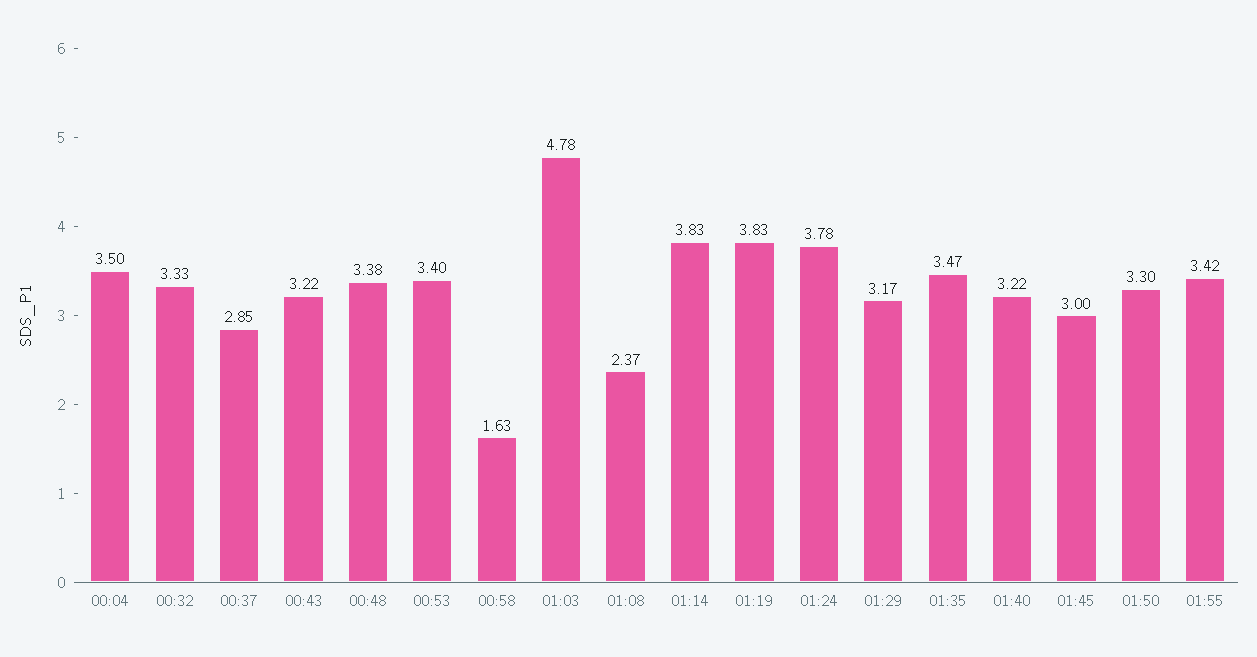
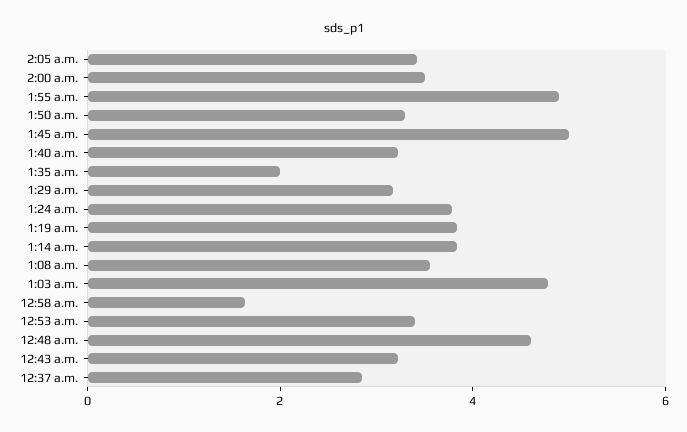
00:04: 3.5 -> none
00:32: 3.33 -> none
00:48: 3.38 -> 4.5
01:08: 2.37 -> 3.5
01:35: 3.47 -> 2
01:45: 3 -> 5
01:55: 3.42 -> 5
2:05 a.m.: none -> 3.5
2:00 a.m.: none -> 3.5

